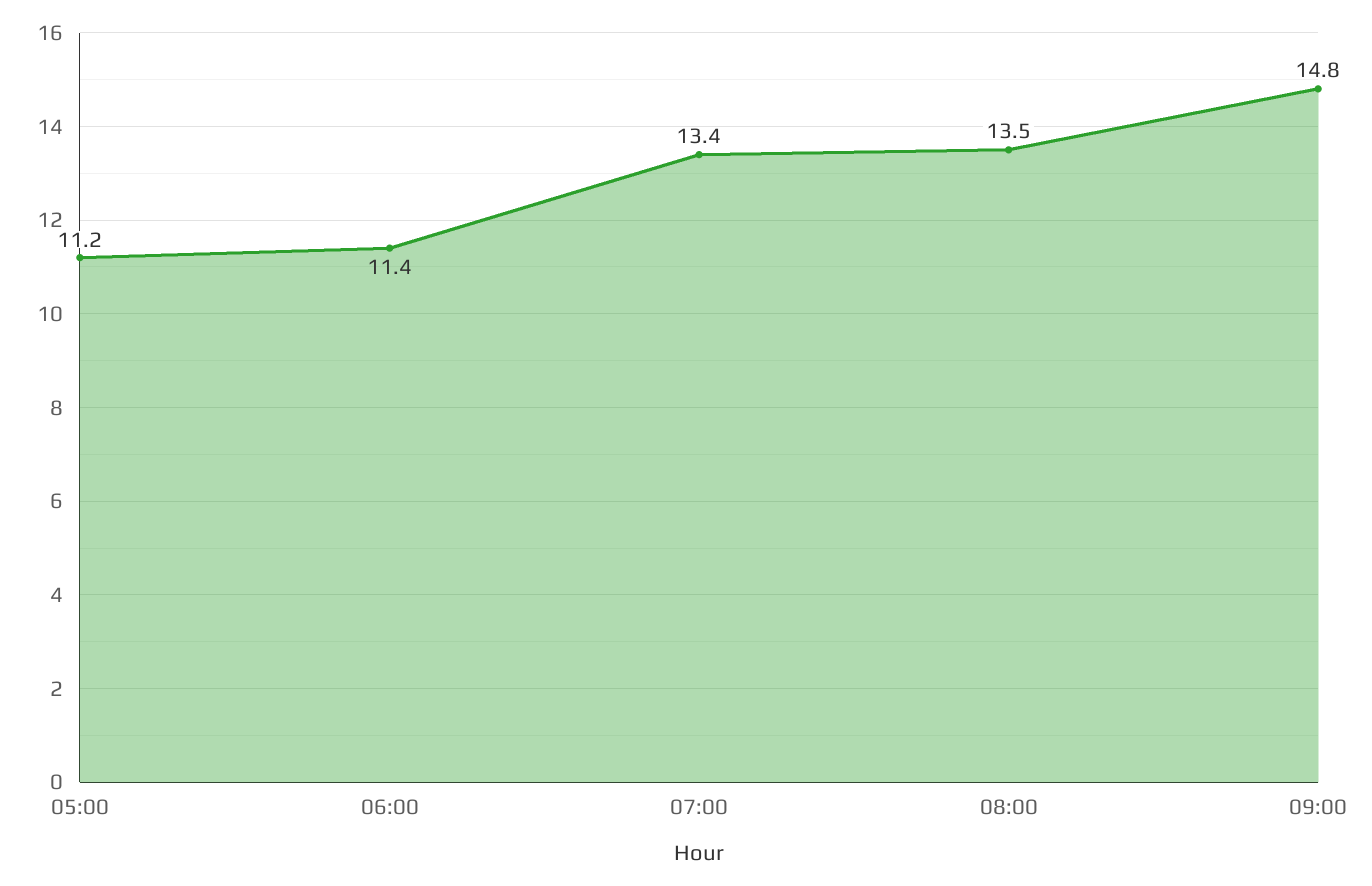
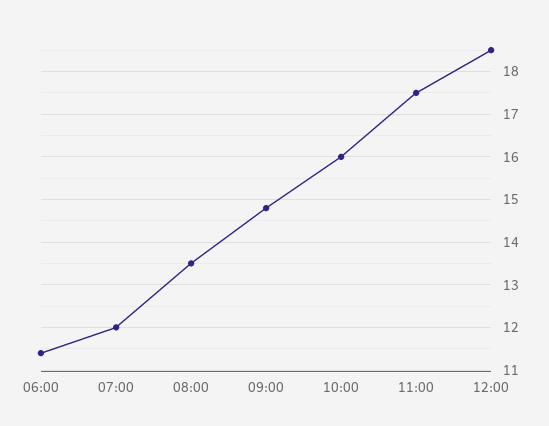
05:00: 11.2 -> none
07:00: 13.4 -> 12
10:00: none -> 16
11:00: none -> 17.5
12:00: none -> 18.5

